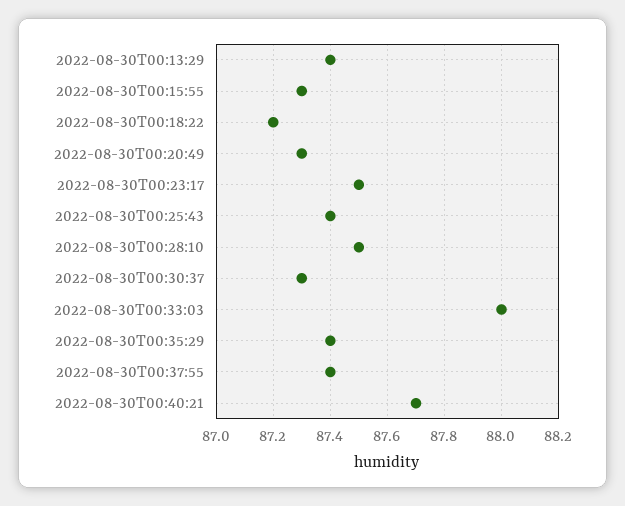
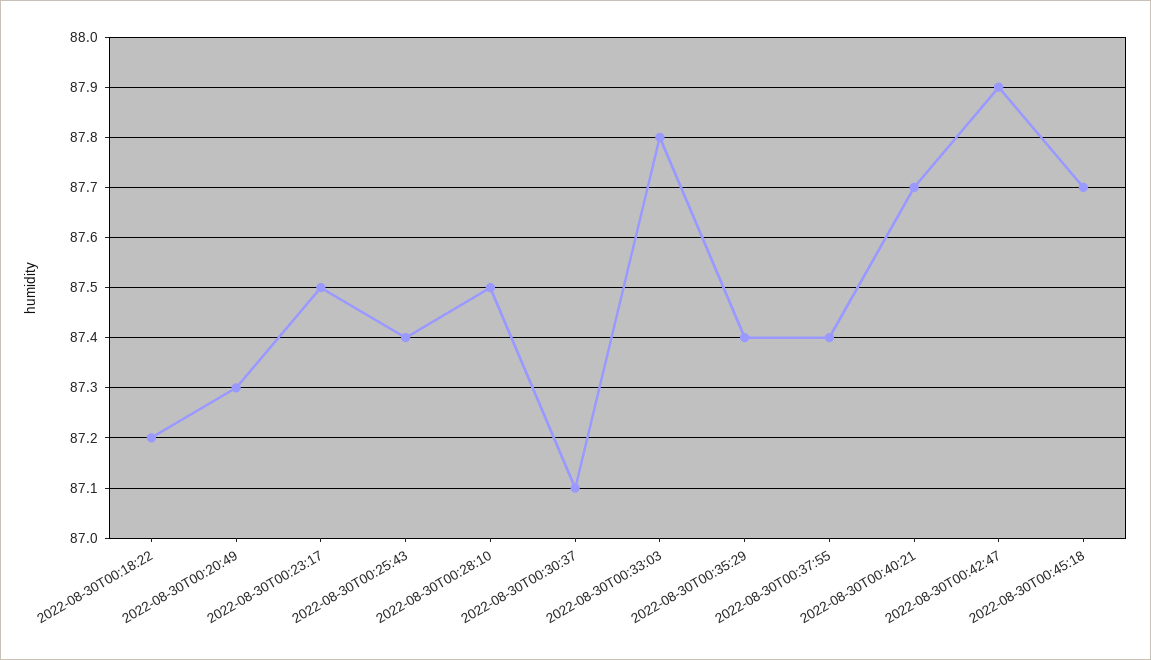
2022-08-30T00:13:29: 87.4 -> none
2022-08-30T00:15:55: 87.3 -> none
2022-08-30T00:30:37: 87.3 -> 87.1
2022-08-30T00:33:03: 88 -> 87.8
2022-08-30T00:42:47: none -> 87.9
2022-08-30T00:45:18: none -> 87.7

